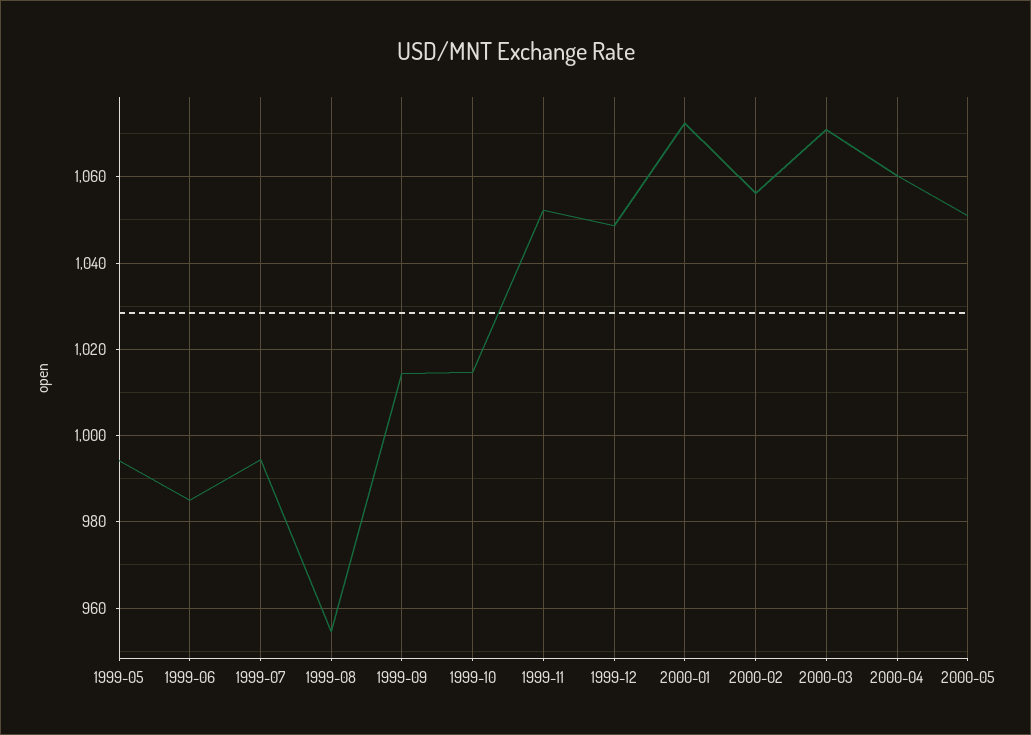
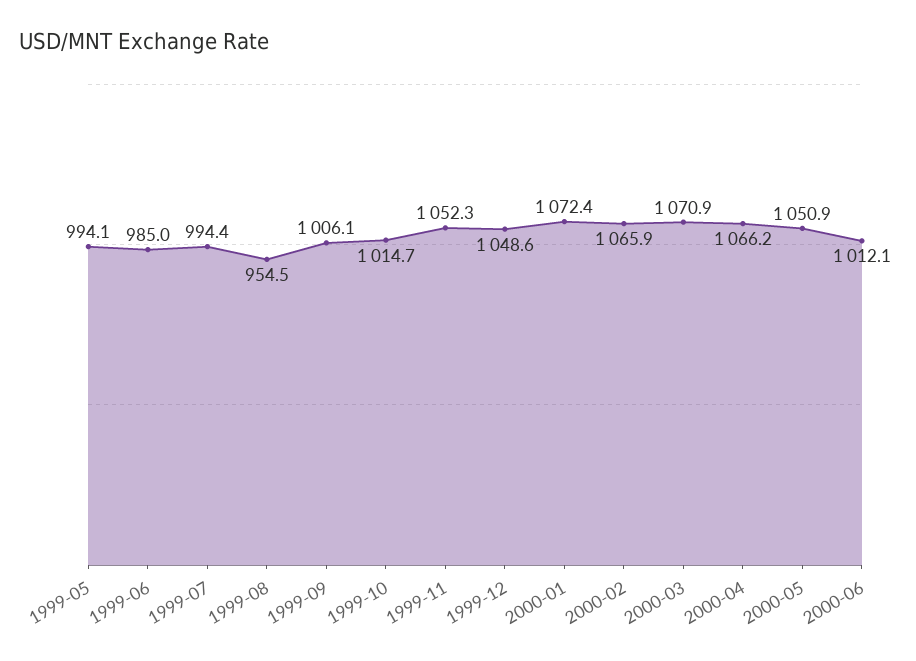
1999-09: 1014 -> 1006.1
2000-02: 1056 -> 1065.9
2000-04: 1060 -> 1066.2
2000-06: none -> 1012.1

